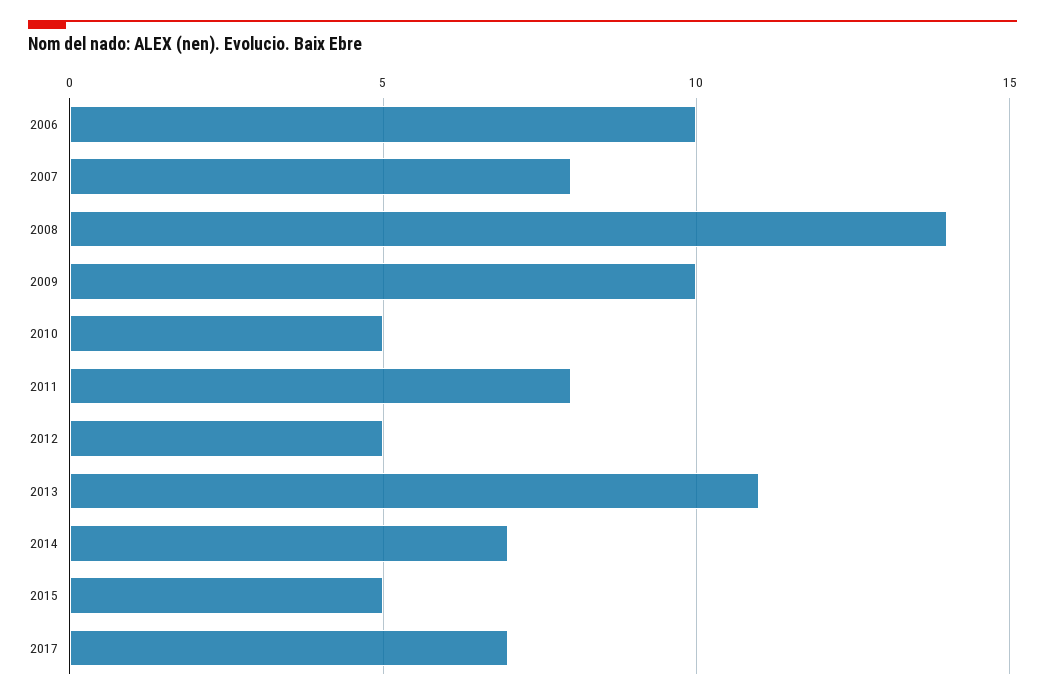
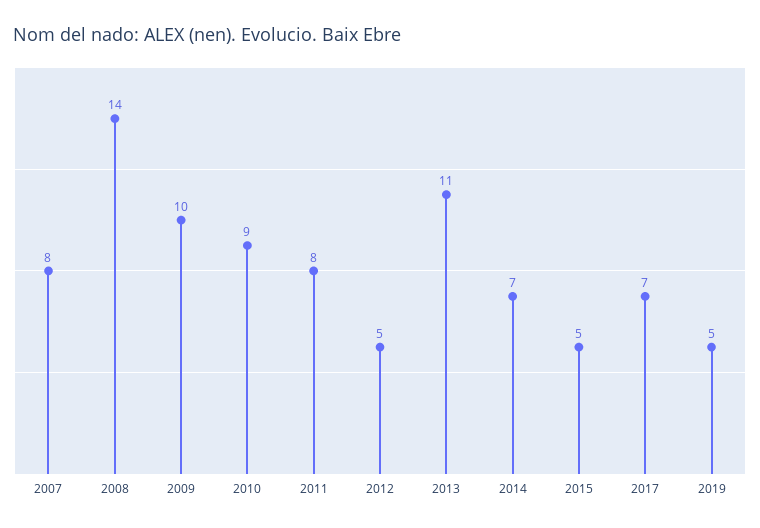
2006: 10 -> none
2010: 5 -> 9
2019: none -> 5

